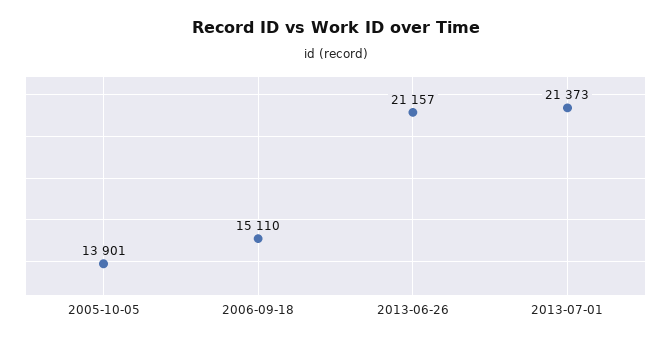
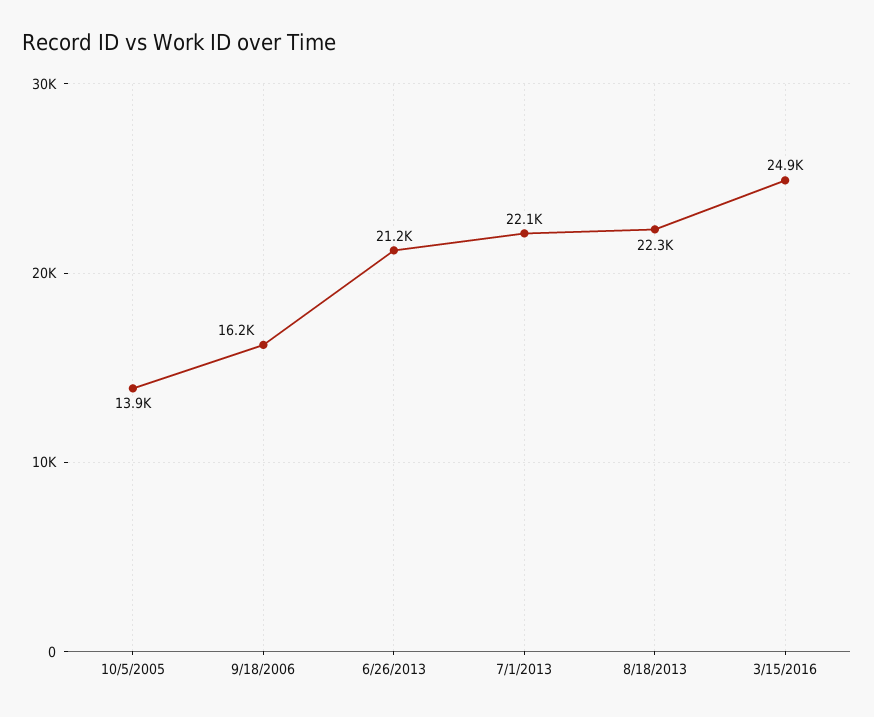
2006-09-18: 15110 -> 16200
2013-07-01: 21373 -> 22100
8/18/2013: none -> 22300
3/15/2016: none -> 24900

